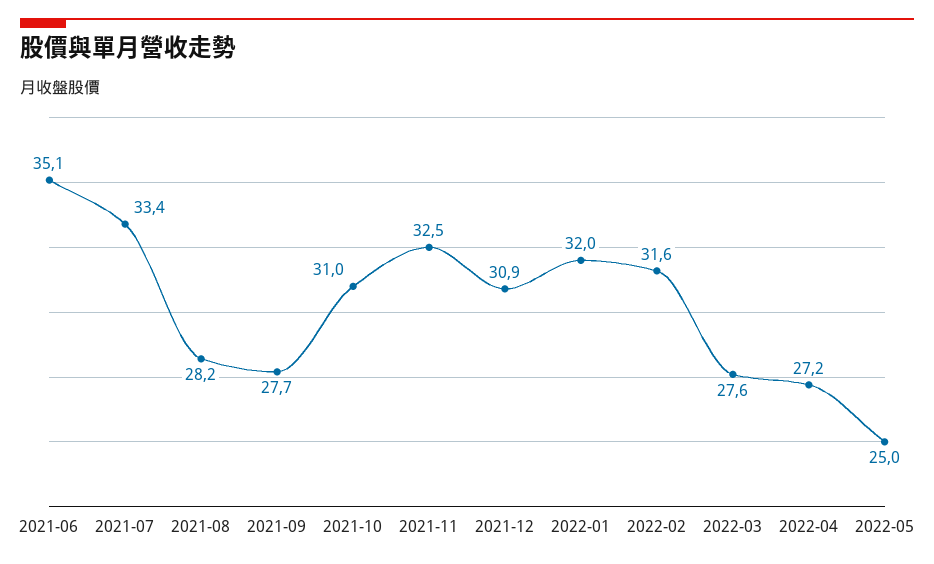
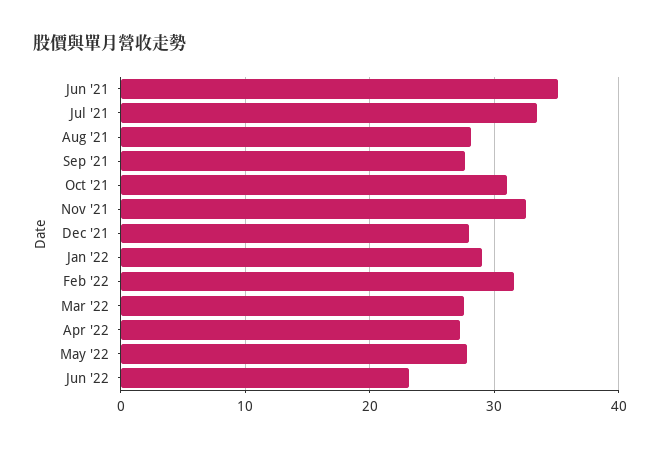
2021-12: 30.9 -> 28
2022-01: 32 -> 29
2022-05: 25 -> 28
Jun '22: none -> 23

